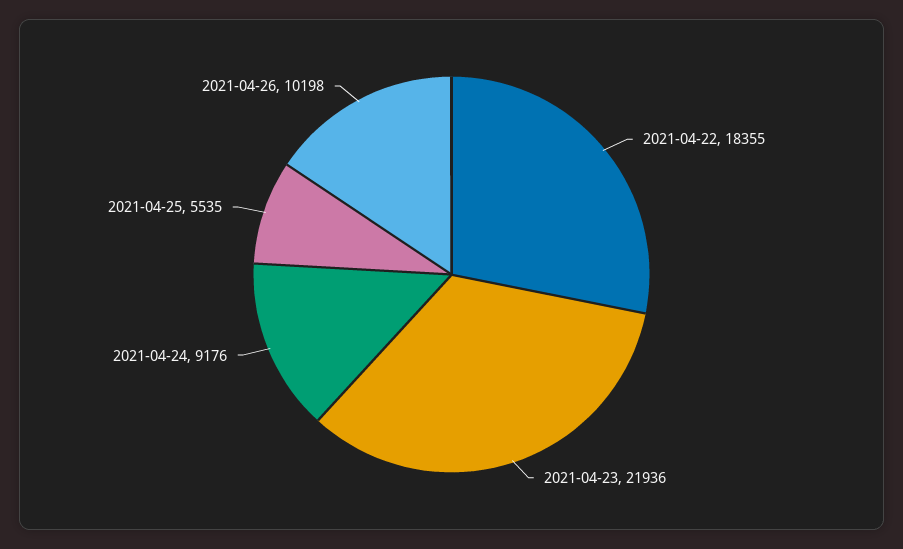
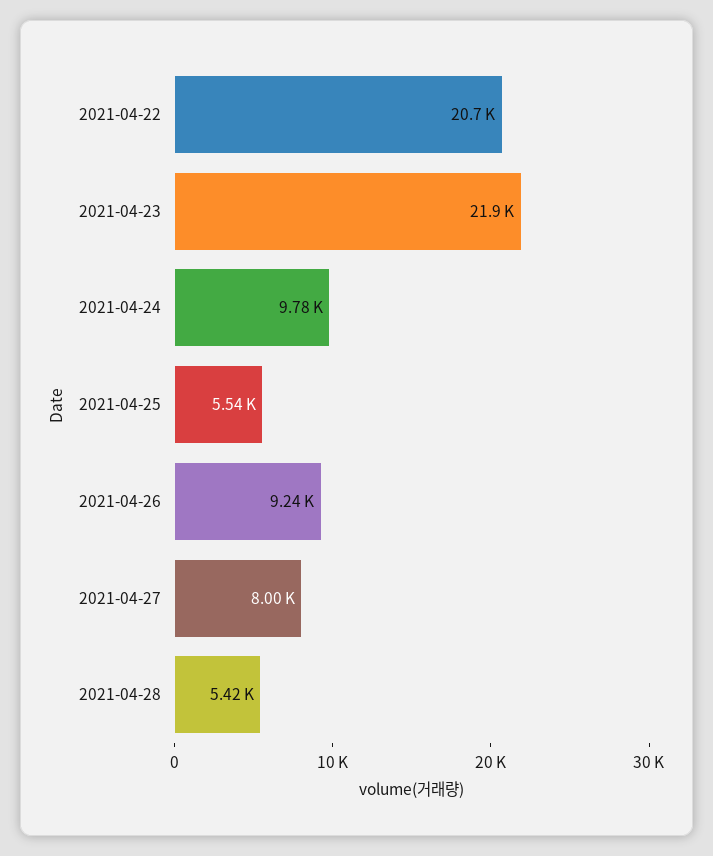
2021-04-22: 18355 -> 20700
2021-04-24: 9176 -> 9780
2021-04-26: 10198 -> 9240
2021-04-27: none -> 8000
2021-04-28: none -> 5420

